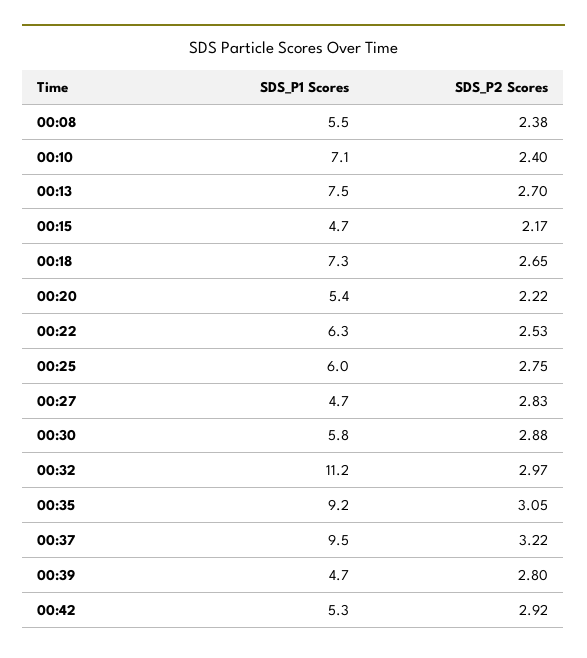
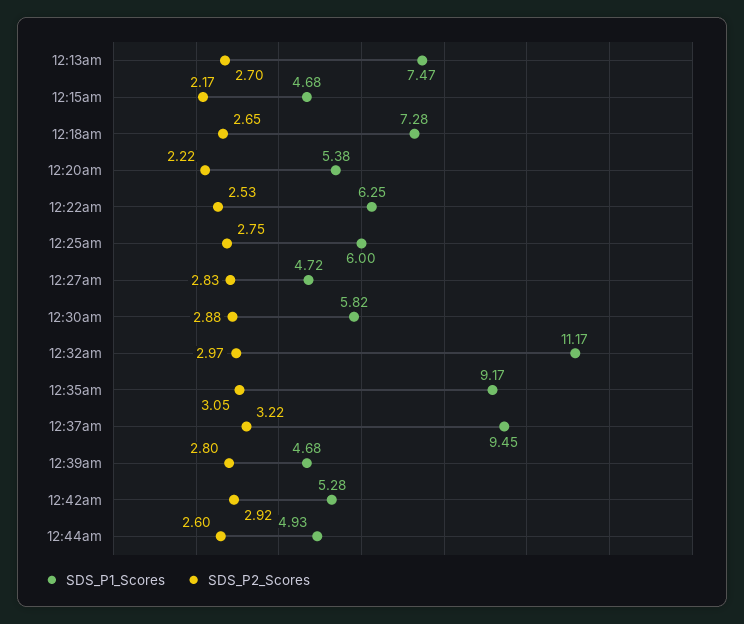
SDS_P1 Scores, 00:08: 5.5 -> none
SDS_P2 Scores, 00:08: 2.38 -> none
SDS_P1 Scores, 00:10: 7.1 -> none
SDS_P2 Scores, 00:10: 2.4 -> none
SDS_P1 Scores, 12:44am: none -> 4.93
SDS_P2 Scores, 12:44am: none -> 2.6

